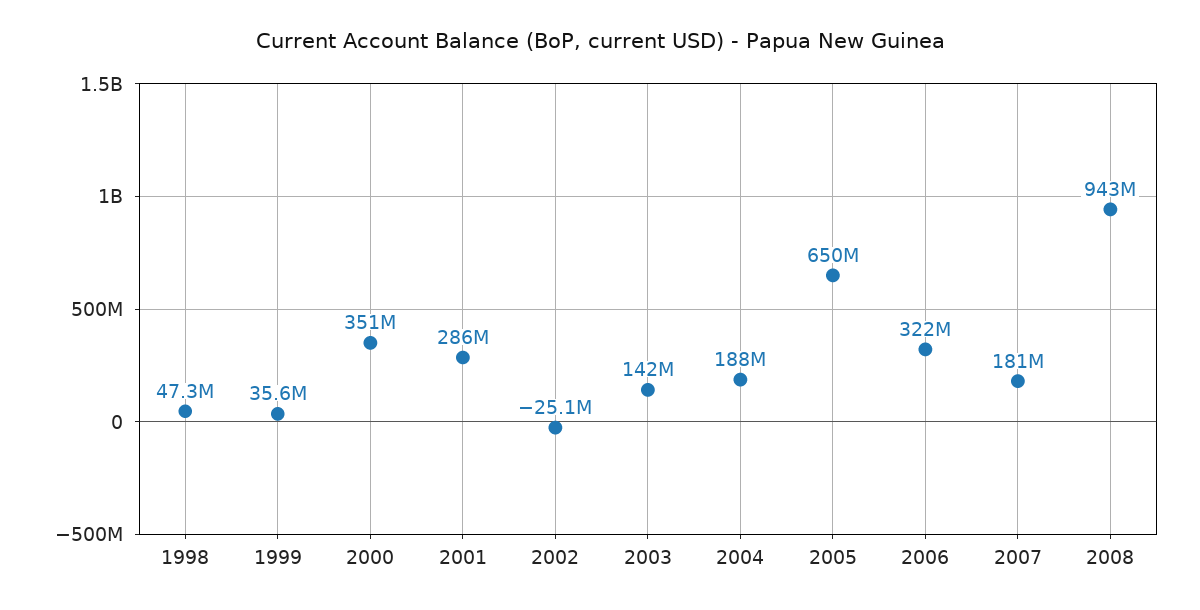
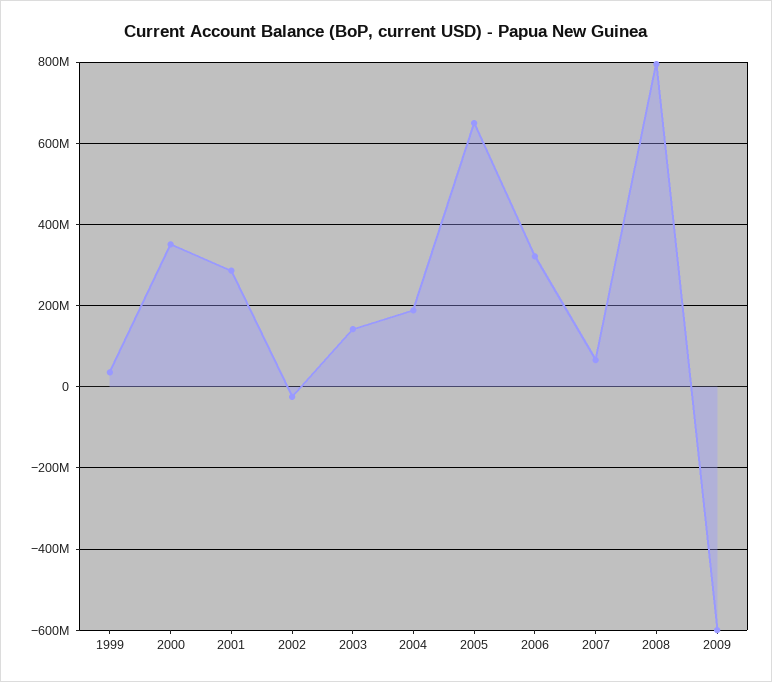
1998: 47300000 -> none
2007: 181000000 -> 60000000
2008: 943000000 -> 800000000
2009: none -> -600000000

